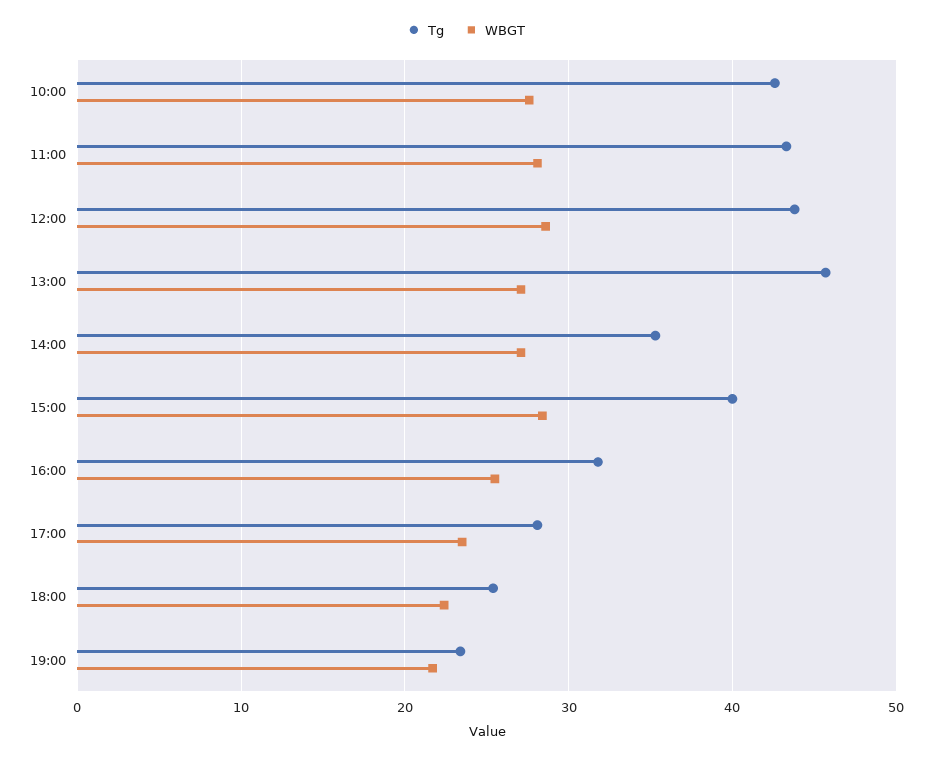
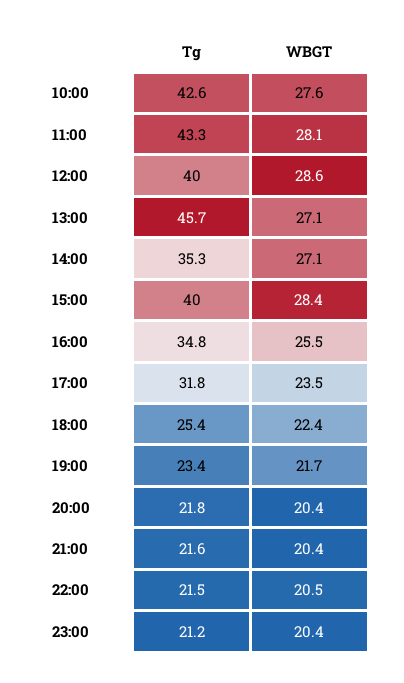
Tg, 12:00: 44 -> 40
Tg, 16:00: 32 -> 34.8
Tg, 17:00: 28 -> 31.8
Tg, 20:00: none -> 21.8
WBGT, 20:00: none -> 20.4
Tg, 21:00: none -> 21.6
WBGT, 21:00: none -> 20.4
Tg, 22:00: none -> 21.5
WBGT, 22:00: none -> 20.5
Tg, 23:00: none -> 21.2
WBGT, 23:00: none -> 20.4

